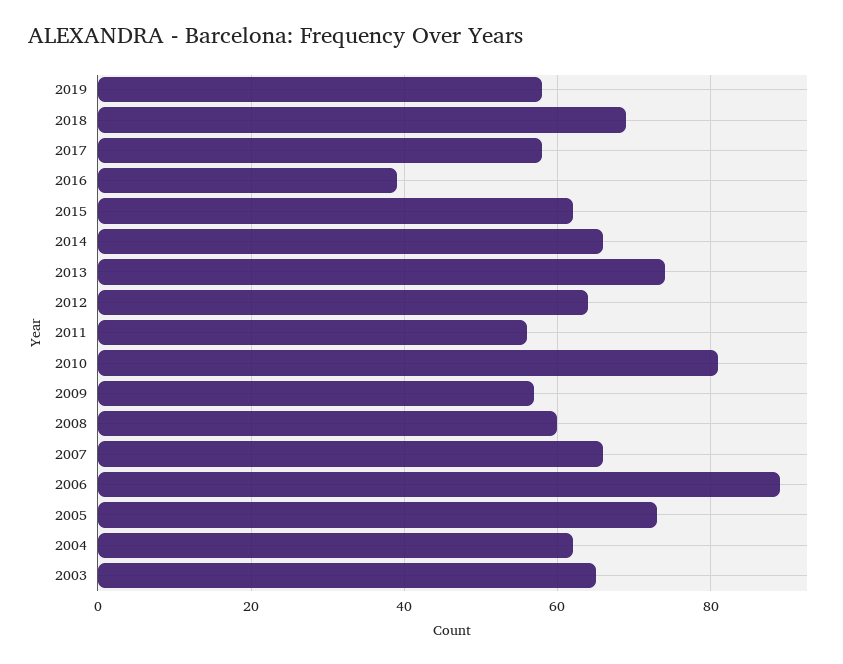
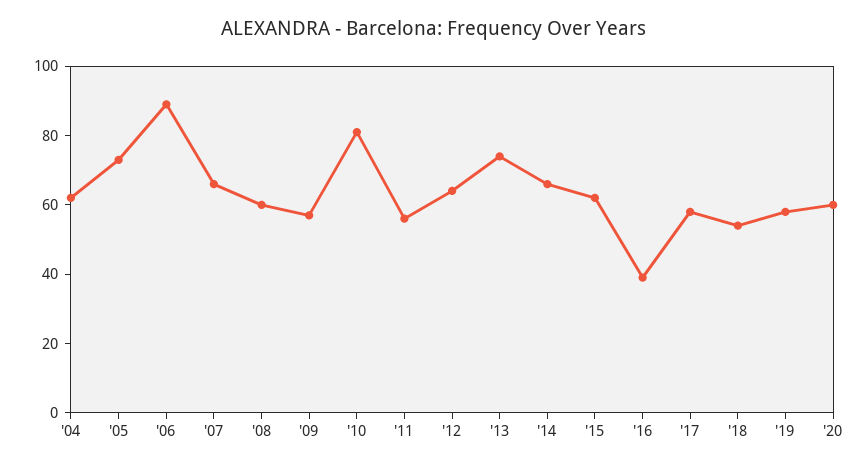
2018: 70 -> 55
2003: 65 -> none
'20: none -> 60

